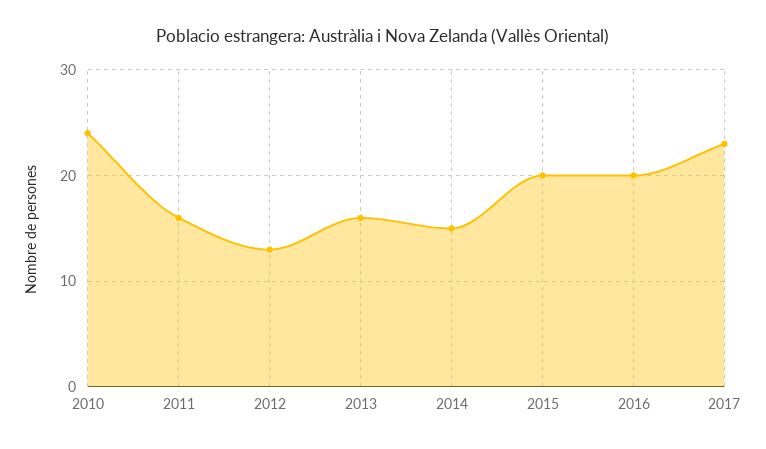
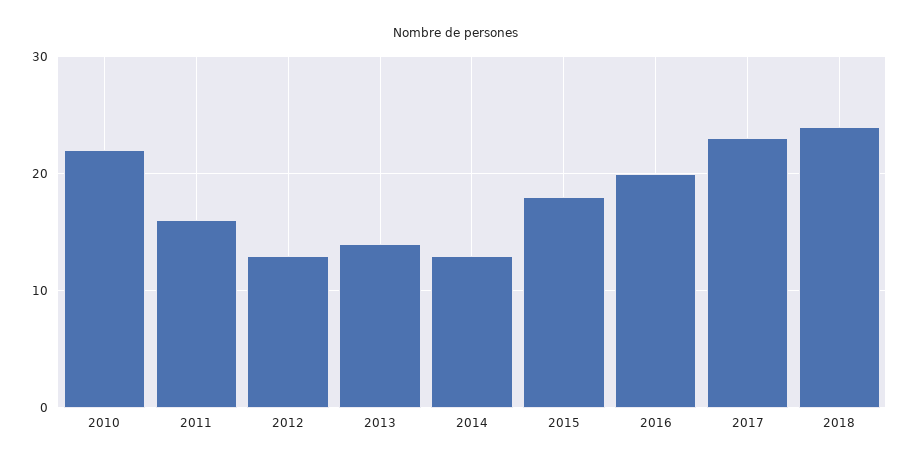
2010: 24 -> 22
2013: 16 -> 14
2014: 15 -> 13
2015: 20 -> 18
2018: none -> 24

